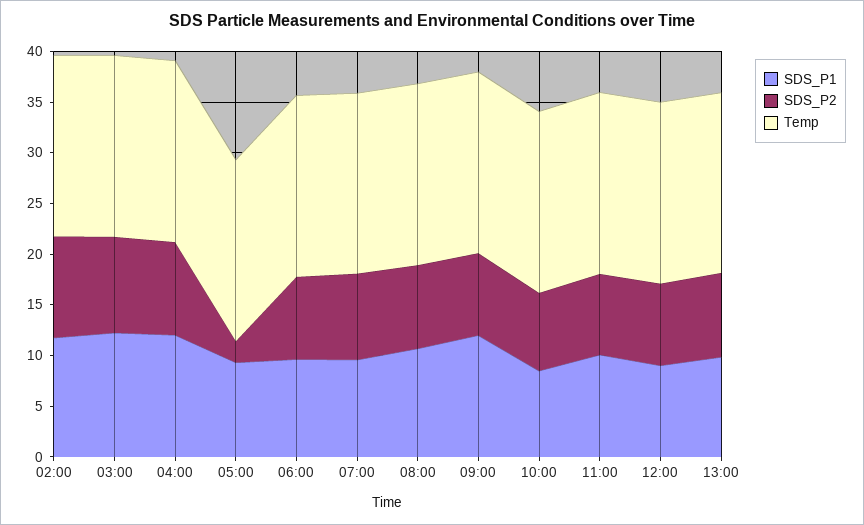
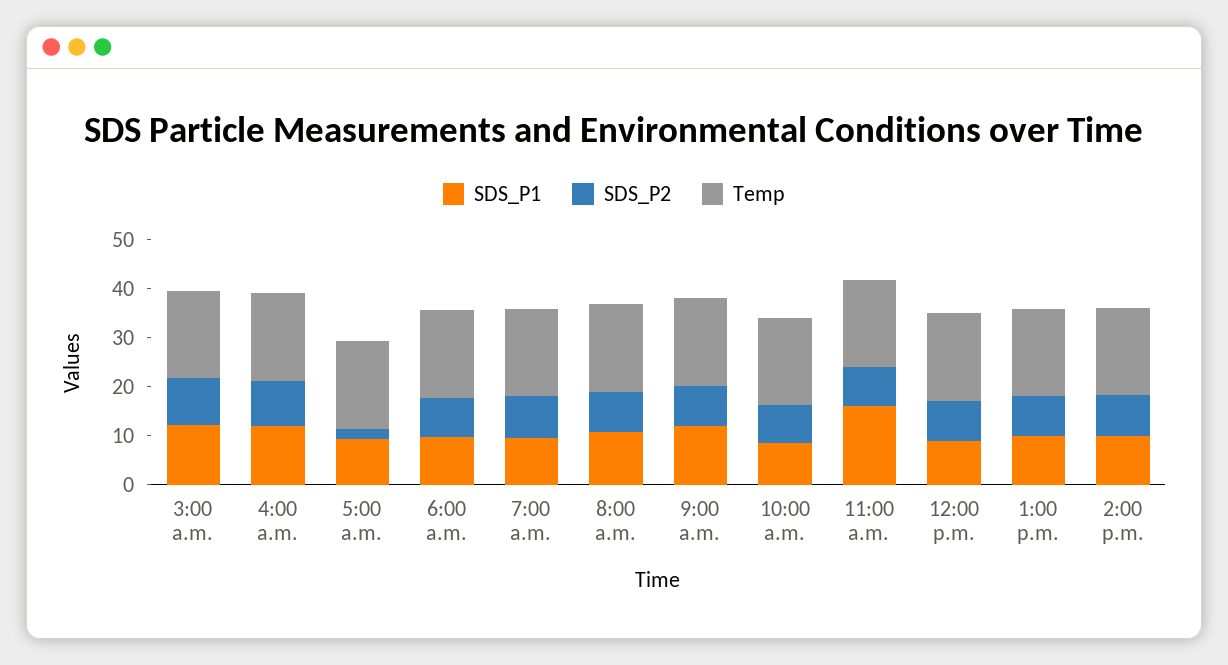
SDS_P1, 02:00: 12 -> none
SDS_P2, 02:00: 10 -> none
Temp, 02:00: 18 -> none
SDS_P1, 11:00: 10 -> 16
SDS_P1, 2:00 p.m.: none -> 10
SDS_P2, 2:00 p.m.: none -> 8
Temp, 2:00 p.m.: none -> 18

